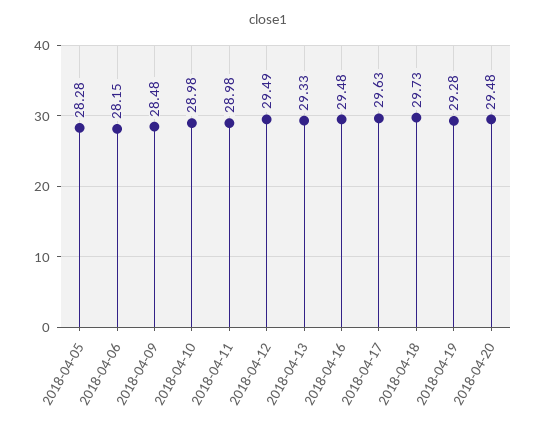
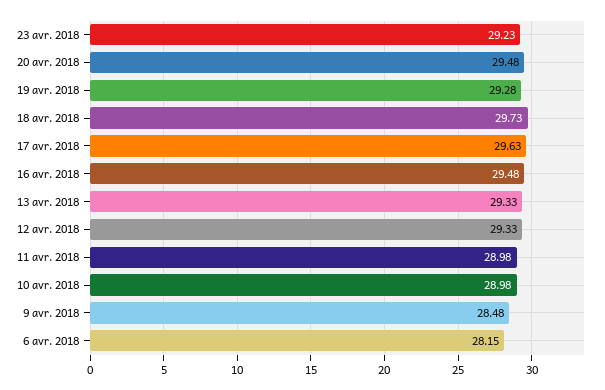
2018-04-05: 28.28 -> none
2018-04-12: 29.49 -> 29.33
23 avr. 2018: none -> 29.23

